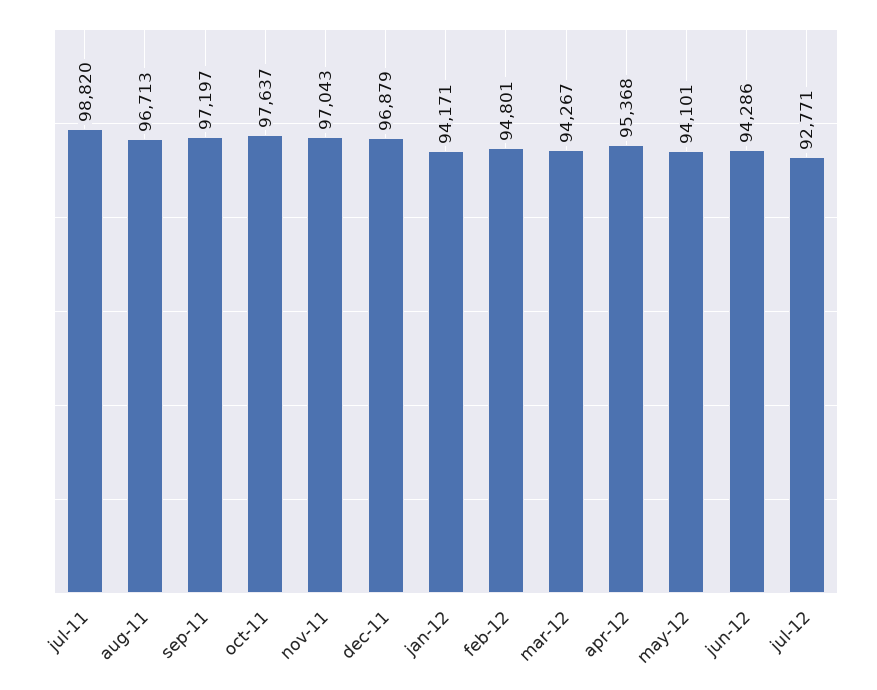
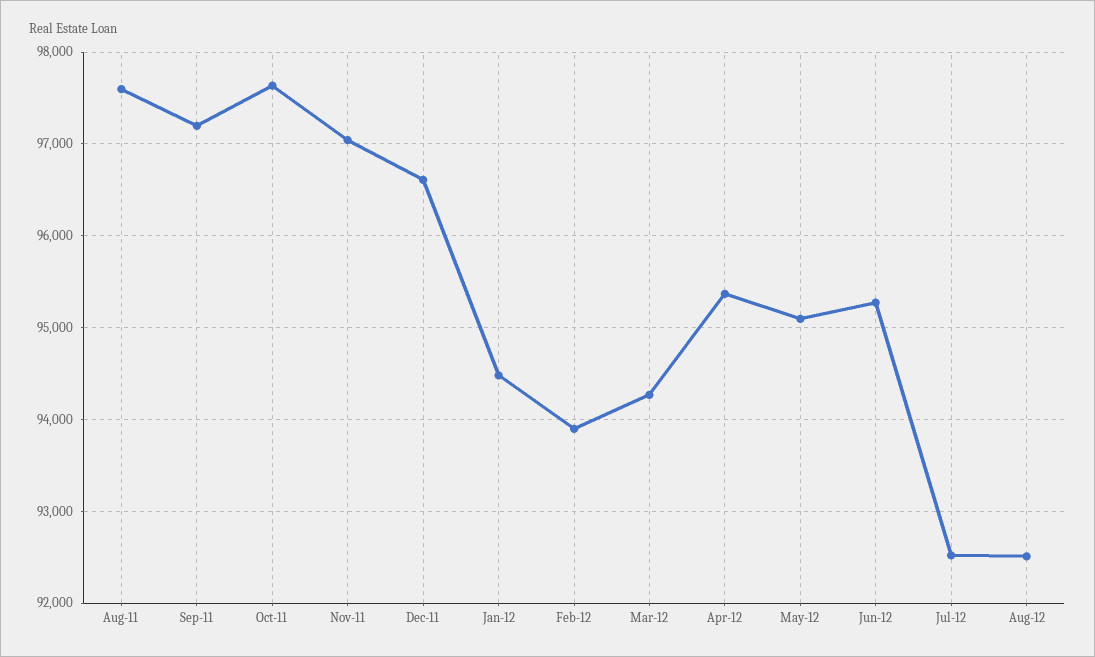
jul-11: 98820 -> none
aug-11: 96713 -> 97600
dec-11: 96879 -> 96600
jan-12: 94171 -> 94500
feb-12: 94801 -> 93900
may-12: 94101 -> 95100
jun-12: 94286 -> 95300
jul-12: 92771 -> 92500
Aug-12: none -> 92500

